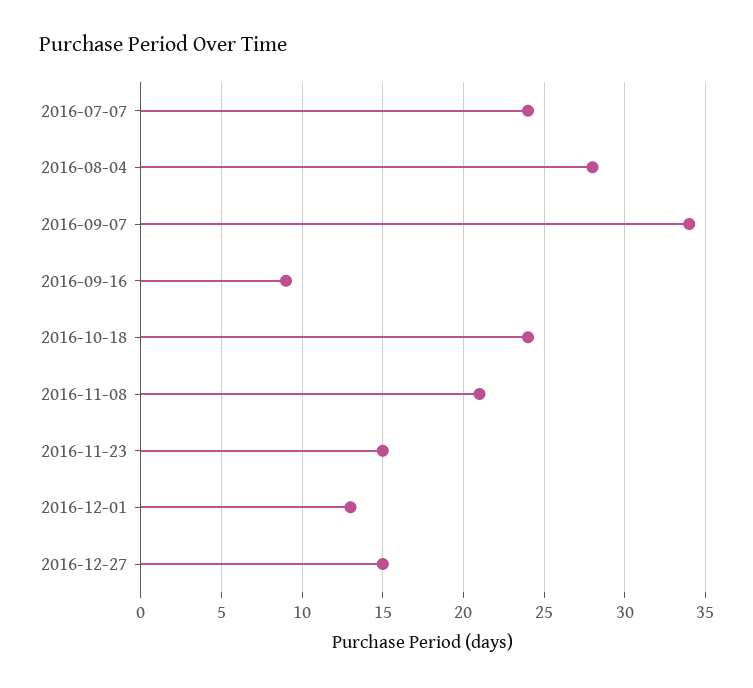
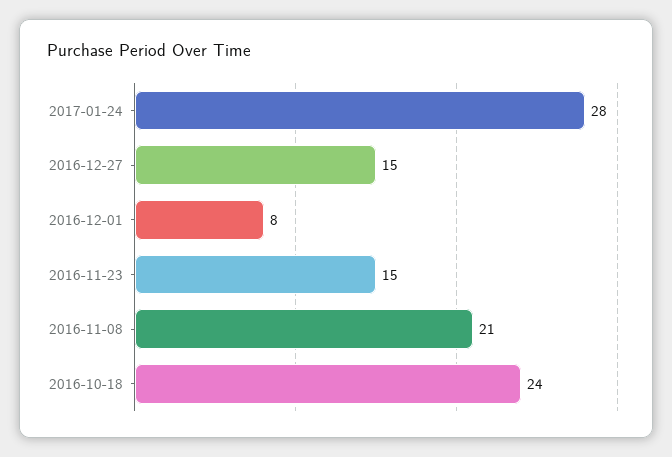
2016-07-07: 24 -> none
2016-08-04: 28 -> none
2016-09-07: 34 -> none
2016-09-16: 9 -> none
2016-12-01: 13 -> 8
2017-01-24: none -> 28

